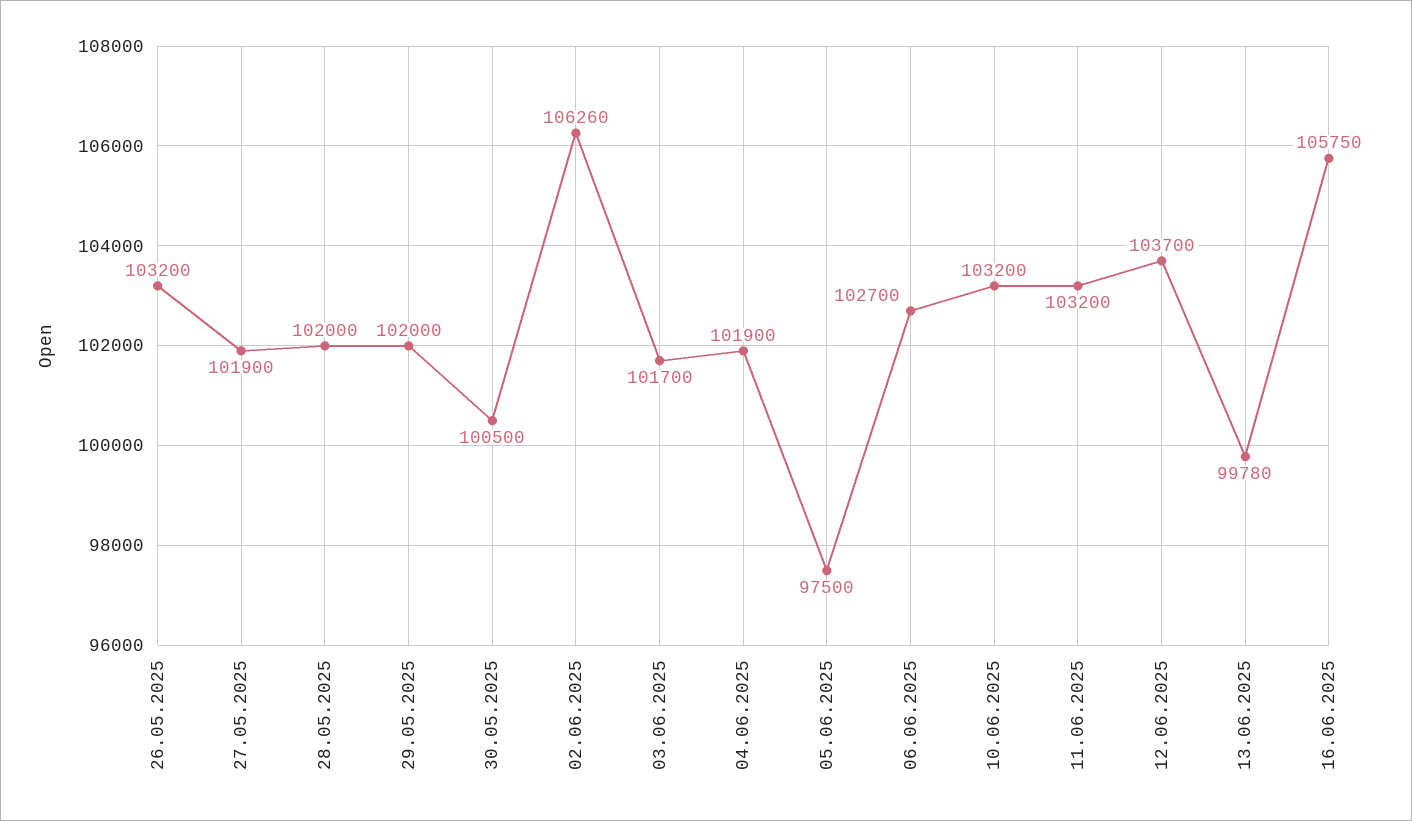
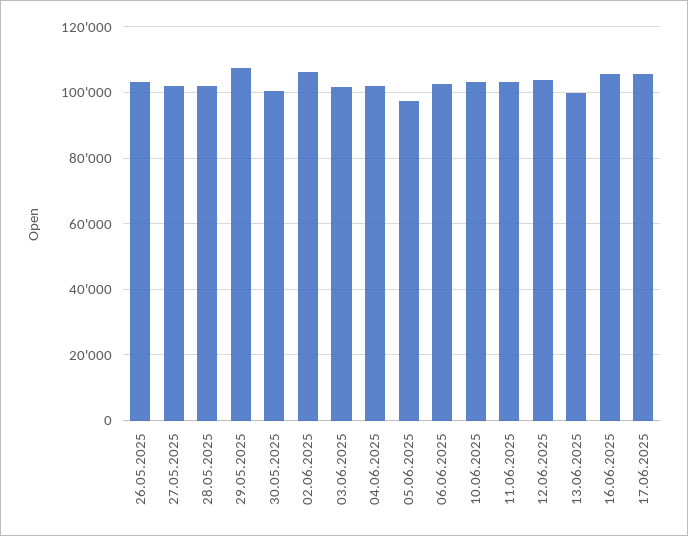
29.05.2025: 102000 -> 108000
17.06.2025: none -> 106000

